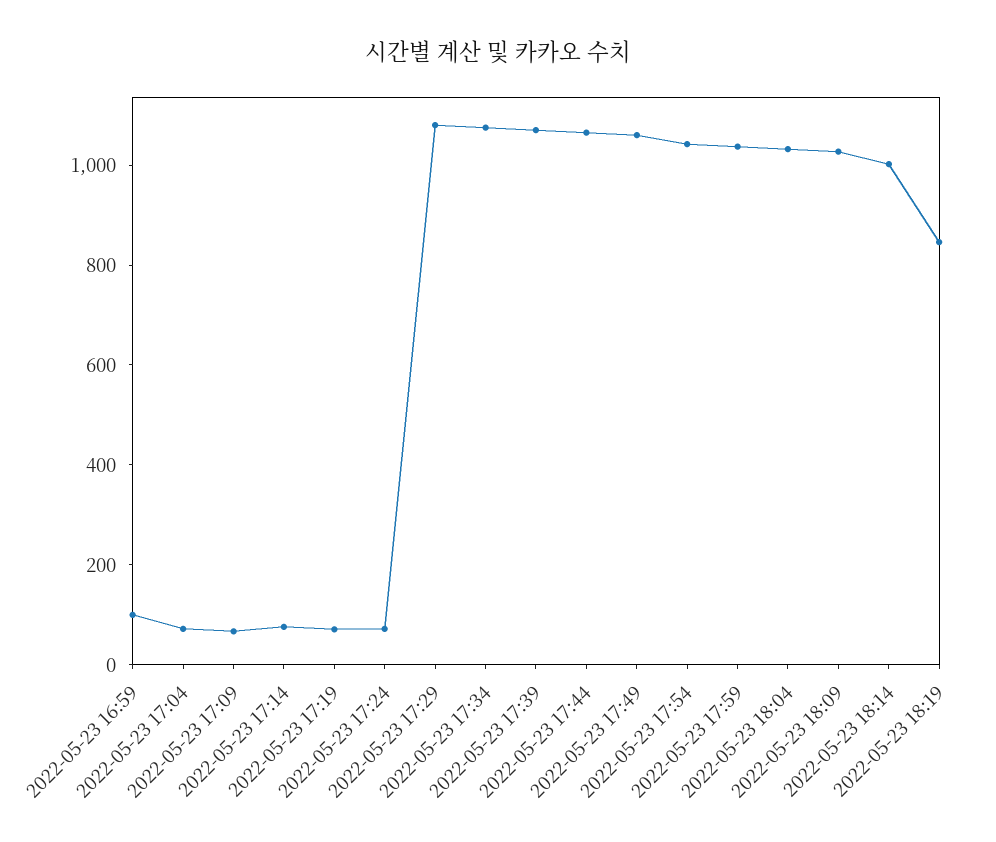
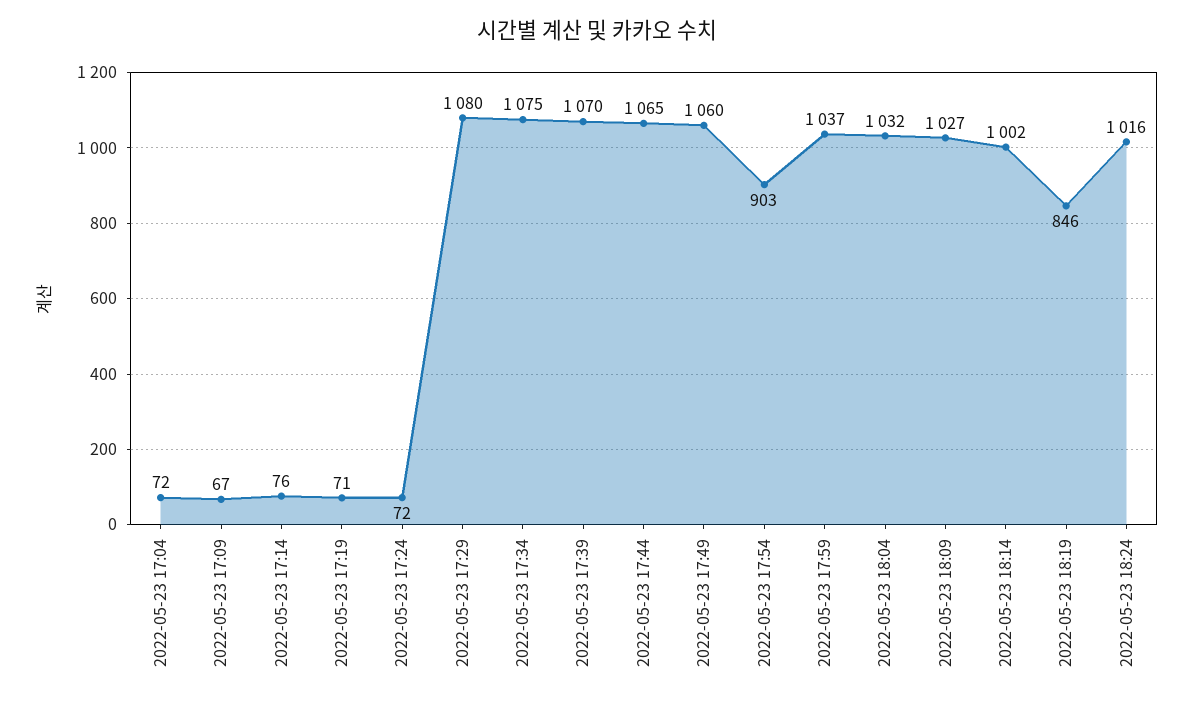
2022-05-23 16:59: 100 -> none
2022-05-23 17:54: 1050 -> 903
2022-05-23 18:24: none -> 1016

